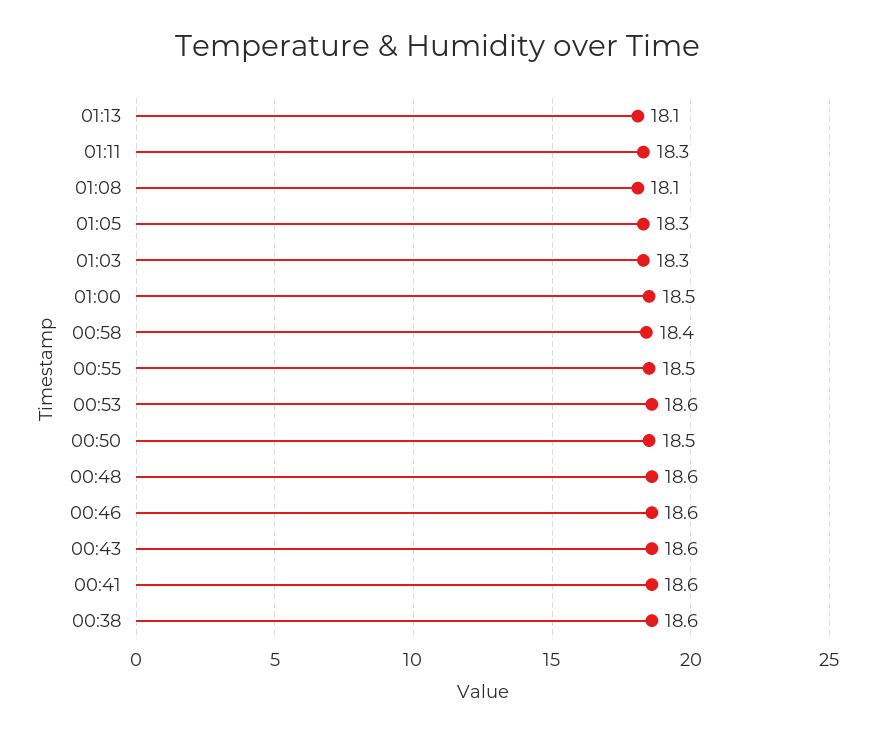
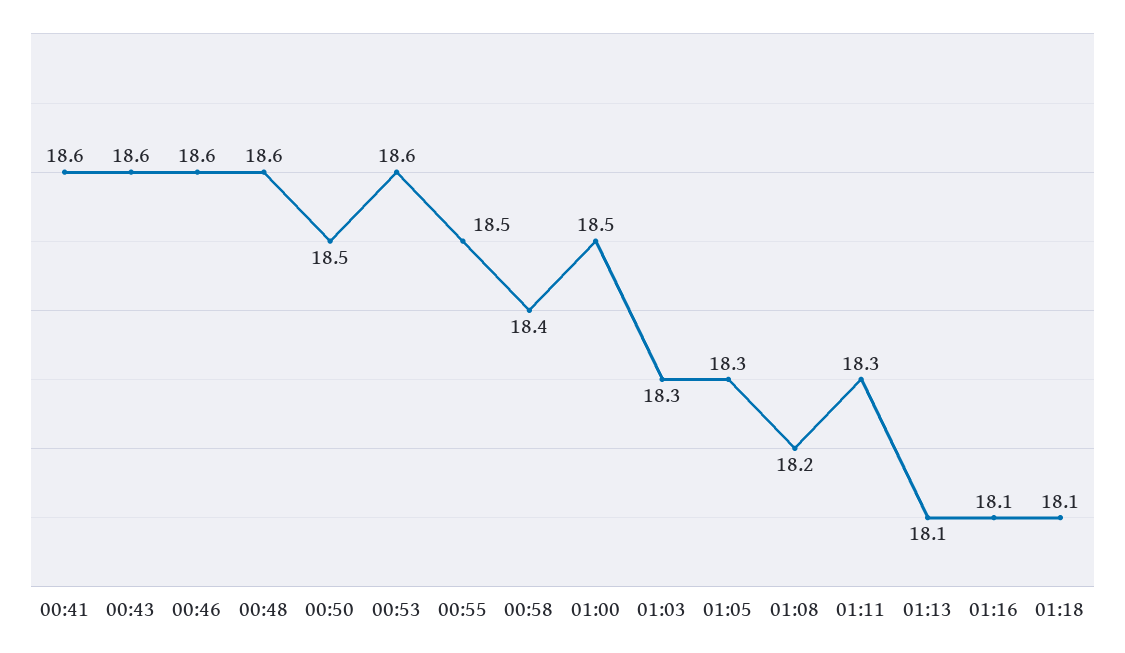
01:08: 18.1 -> 18.2
00:38: 18.6 -> none
01:16: none -> 18.1
01:18: none -> 18.1

